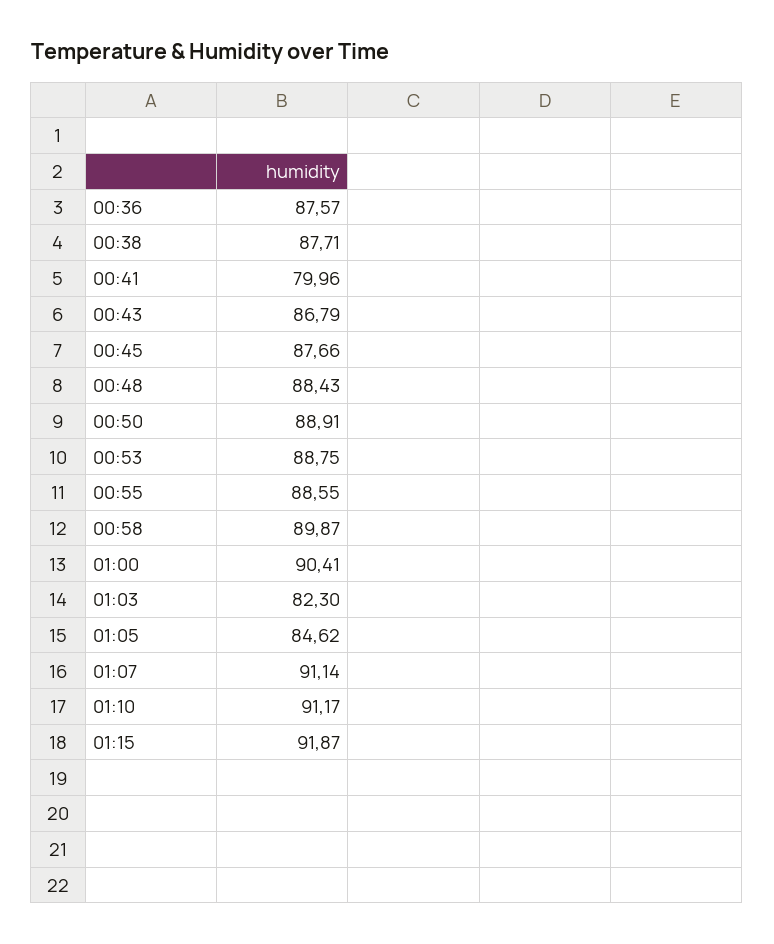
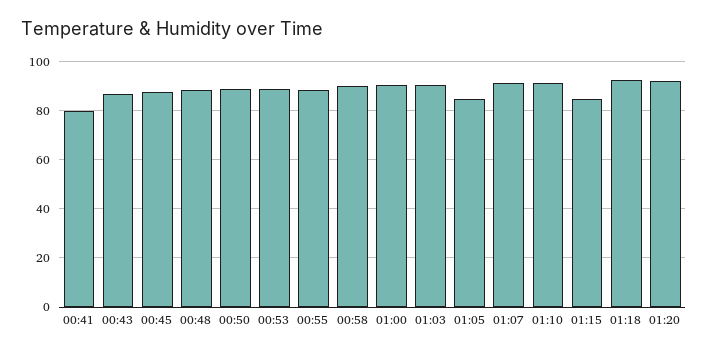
00:36: 87.57 -> none
00:38: 87.71 -> none
01:03: 82.3 -> 90
01:15: 91.87 -> 85
01:18: none -> 92.5
01:20: none -> 92.5

